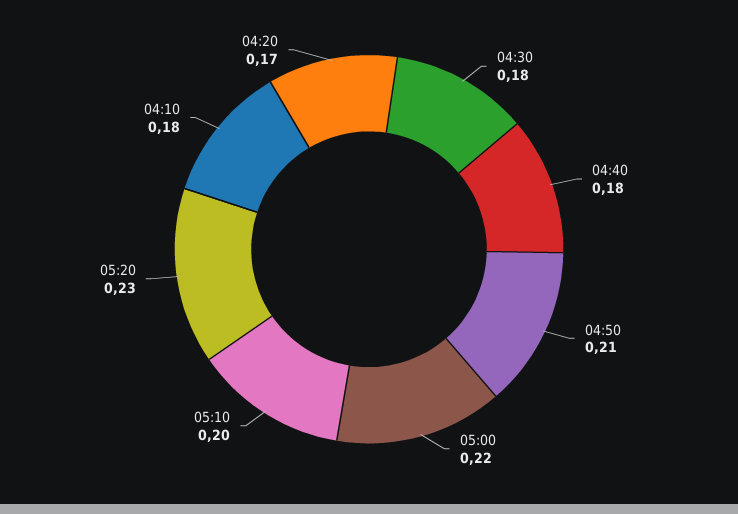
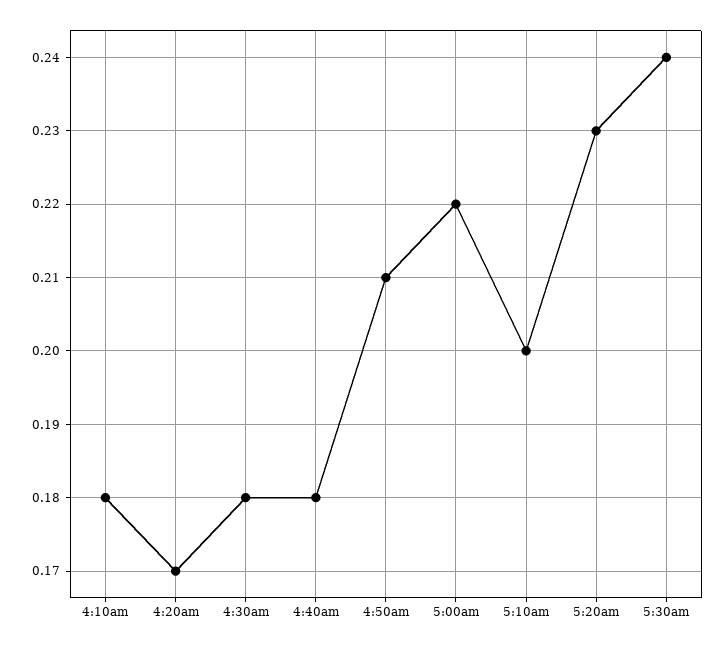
5:30am: none -> 0.24

